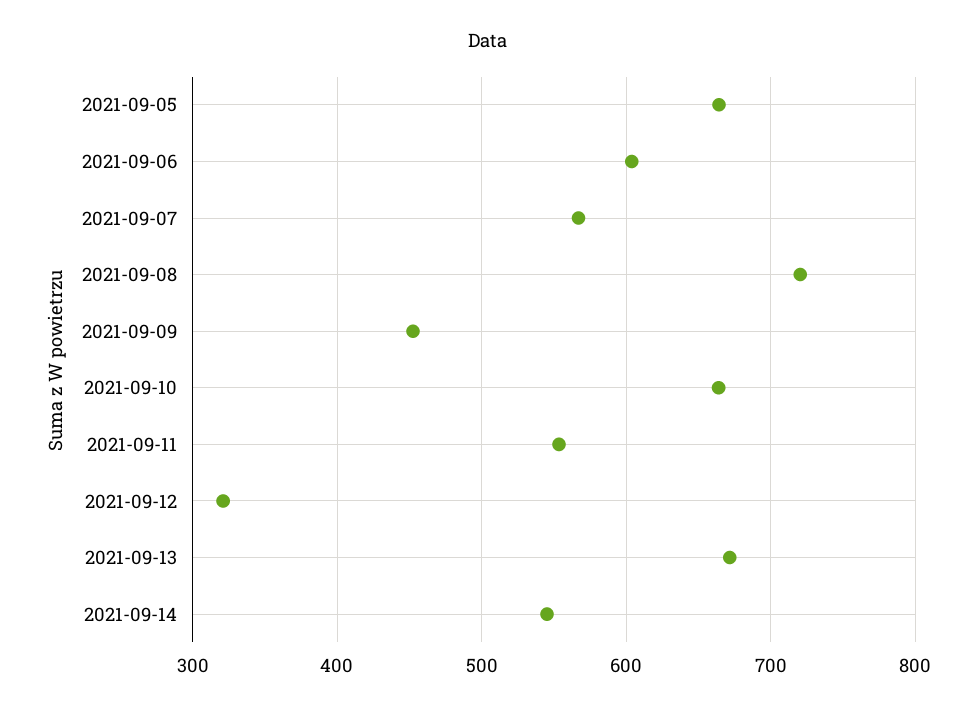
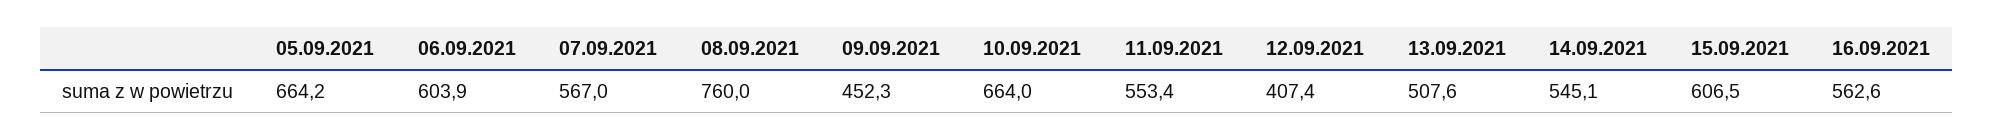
2021-09-08: 720 -> 760
2021-09-12: 320 -> 407.4
2021-09-13: 670 -> 507.6
15.09.2021: none -> 606.5
16.09.2021: none -> 562.6

